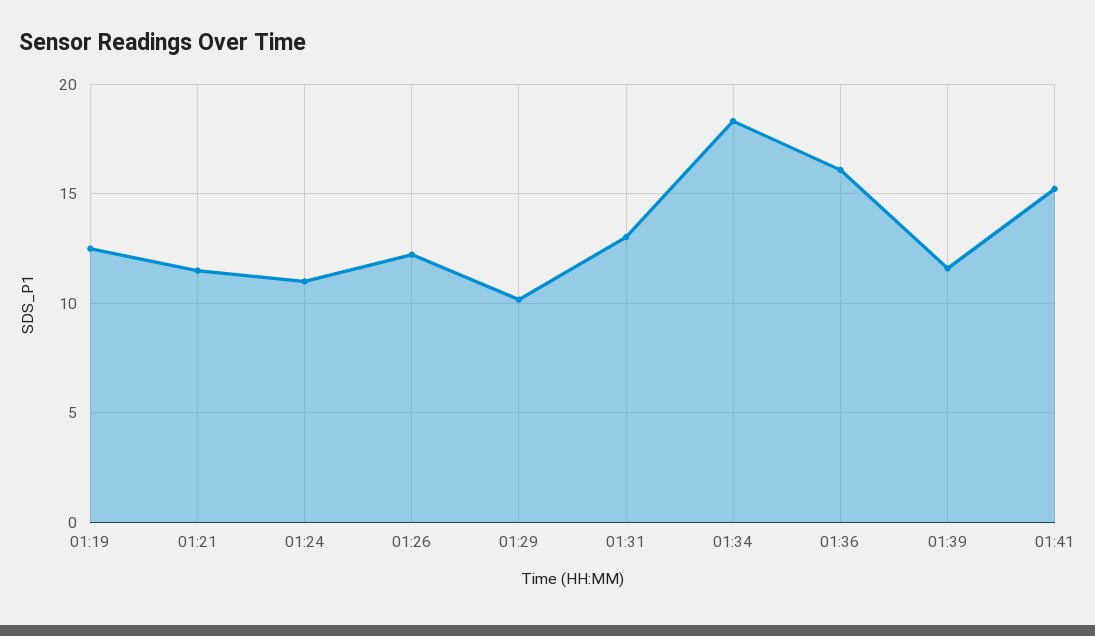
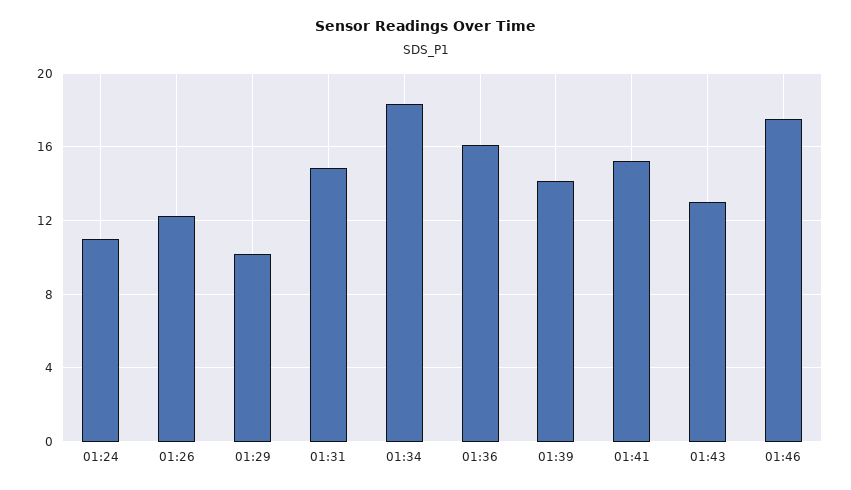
01:19: 12.5 -> none
01:21: 11.5 -> none
01:31: 13 -> 15
01:39: 11.5 -> 14
01:43: none -> 13
01:46: none -> 17.5

